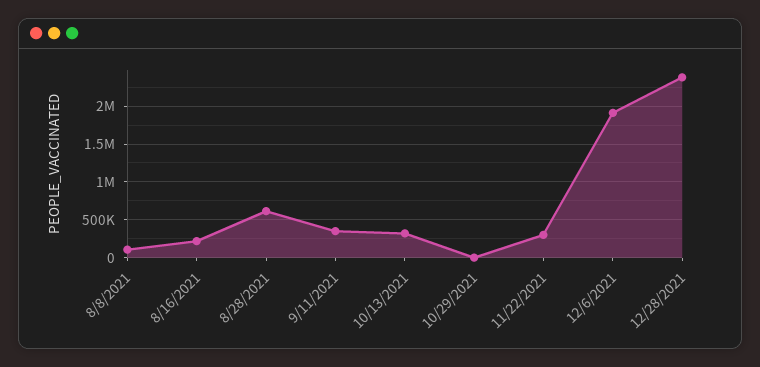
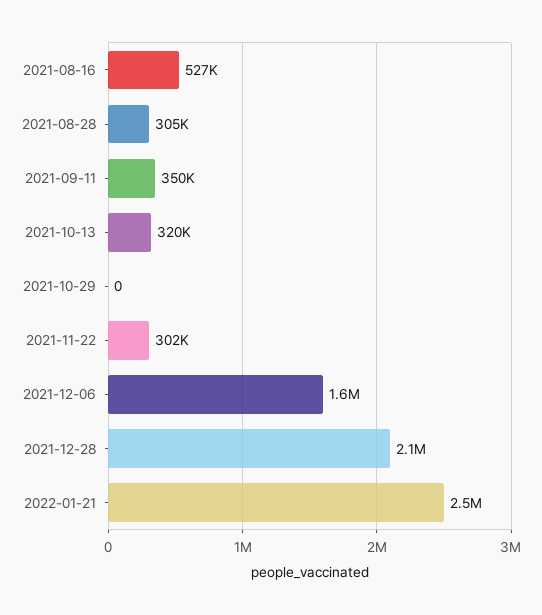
8/8/2021: 100000 -> none
8/16/2021: 200000 -> 527000
8/28/2021: 600000 -> 305000
12/6/2021: 1900000 -> 1600000
12/28/2021: 2400000 -> 2100000
2022-01-21: none -> 2500000

